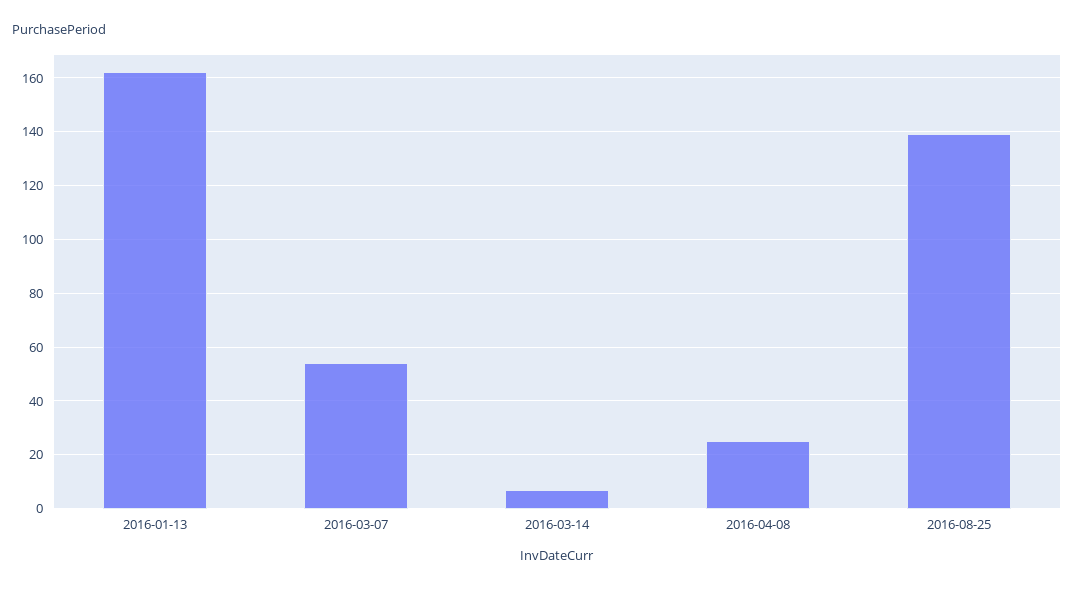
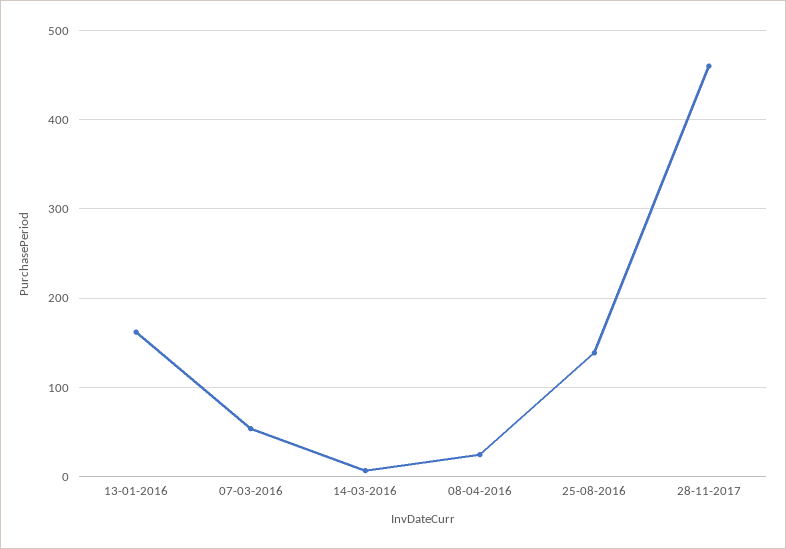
28-11-2017: none -> 460

